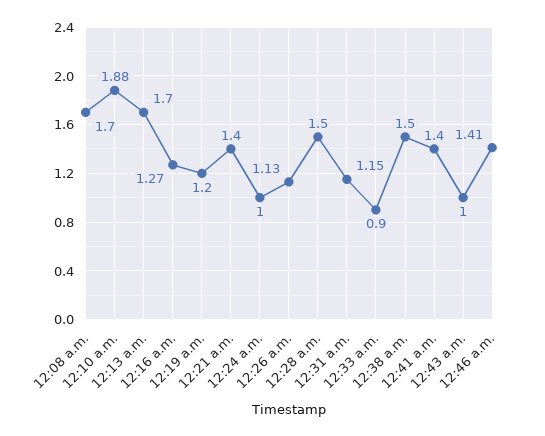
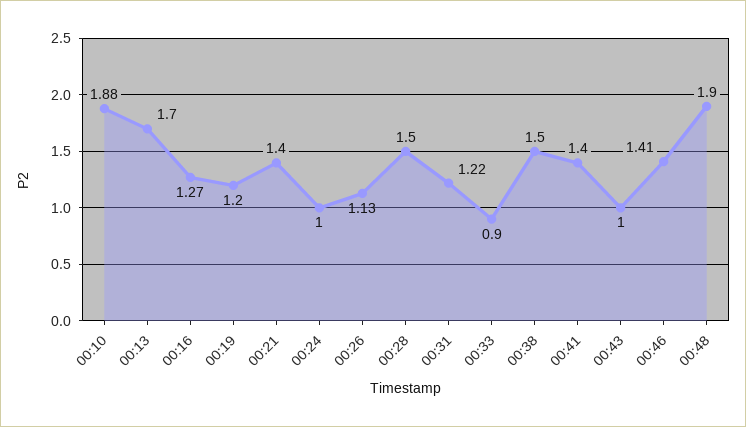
12:08 a.m.: 1.7 -> none
12:31 a.m.: 1.15 -> 1.22
00:48: none -> 1.9

